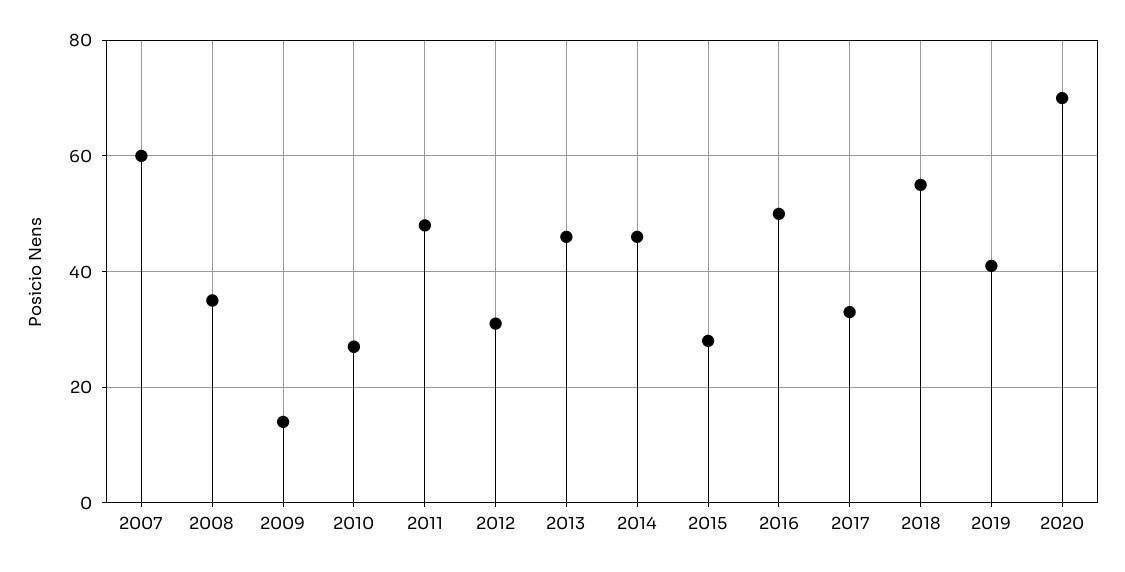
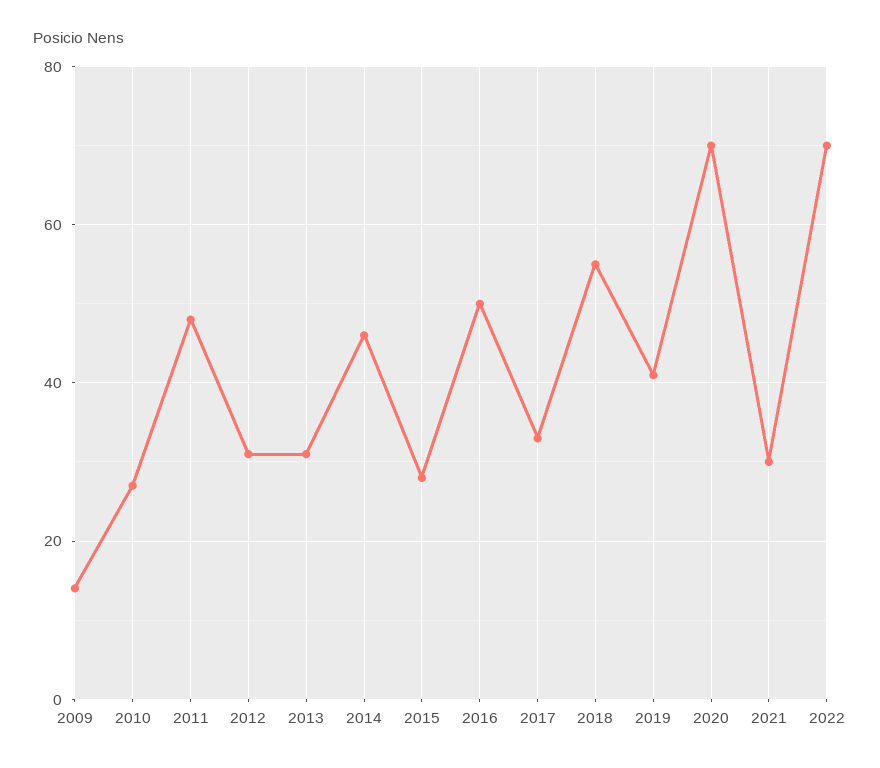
2007: 60 -> none
2008: 35 -> none
2013: 45 -> 30
2021: none -> 30
2022: none -> 70

